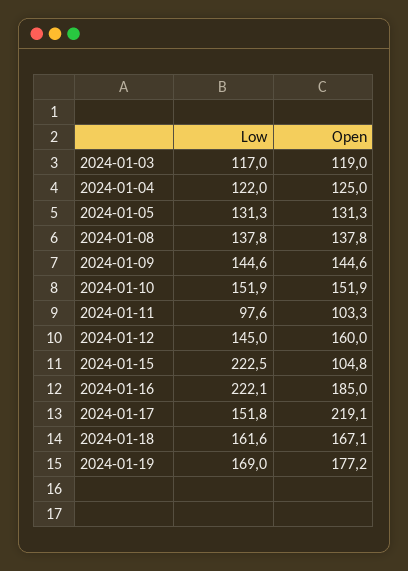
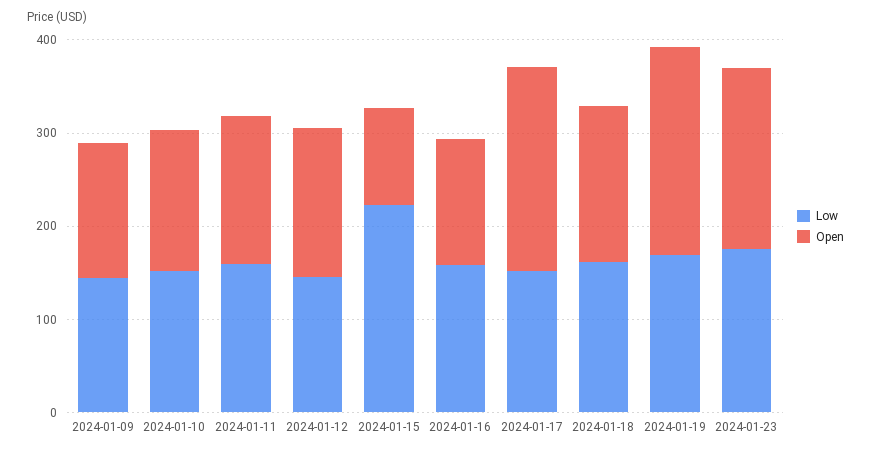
Low, 2024-01-03: 117 -> none
Open, 2024-01-03: 119 -> none
Low, 2024-01-04: 122 -> none
Open, 2024-01-04: 125 -> none
Low, 2024-01-05: 131.3 -> none
Open, 2024-01-05: 131.3 -> none
Low, 2024-01-08: 137.8 -> none
Open, 2024-01-08: 137.8 -> none
Low, 2024-01-11: 97.6 -> 160
Open, 2024-01-11: 103.3 -> 160
Low, 2024-01-16: 222.1 -> 160
Open, 2024-01-16: 185 -> 140
Open, 2024-01-19: 177.2 -> 220
Low, 2024-01-23: none -> 180
Open, 2024-01-23: none -> 200

